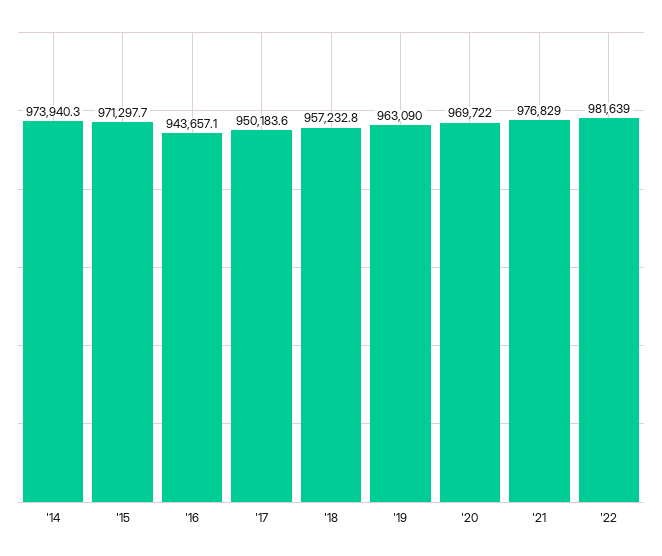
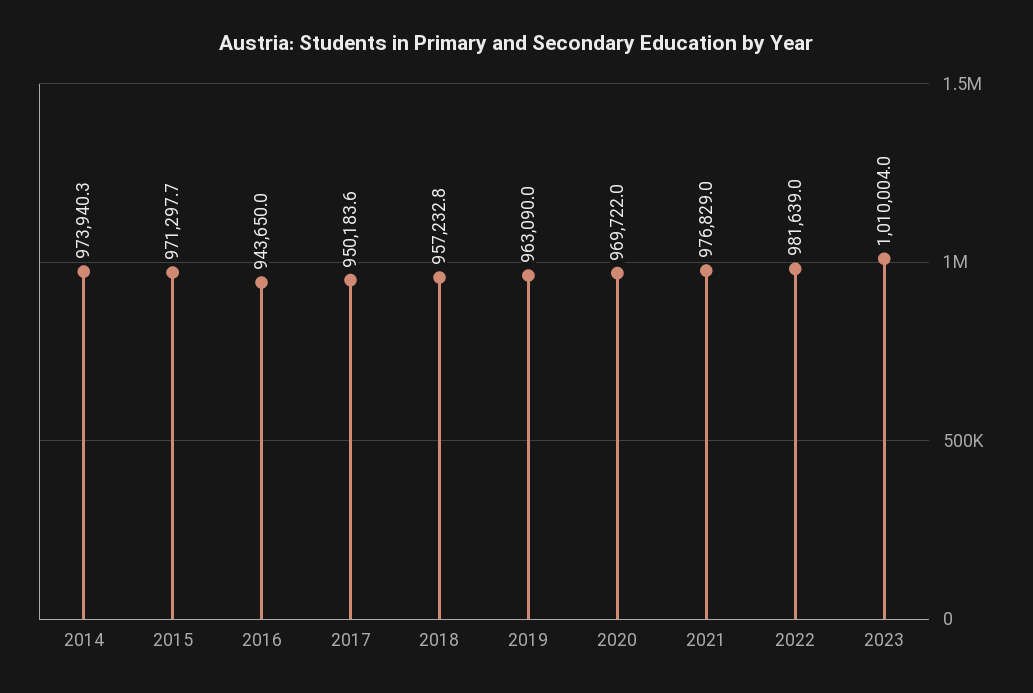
'16: 943657.1 -> 943650
2023: none -> 1010004

